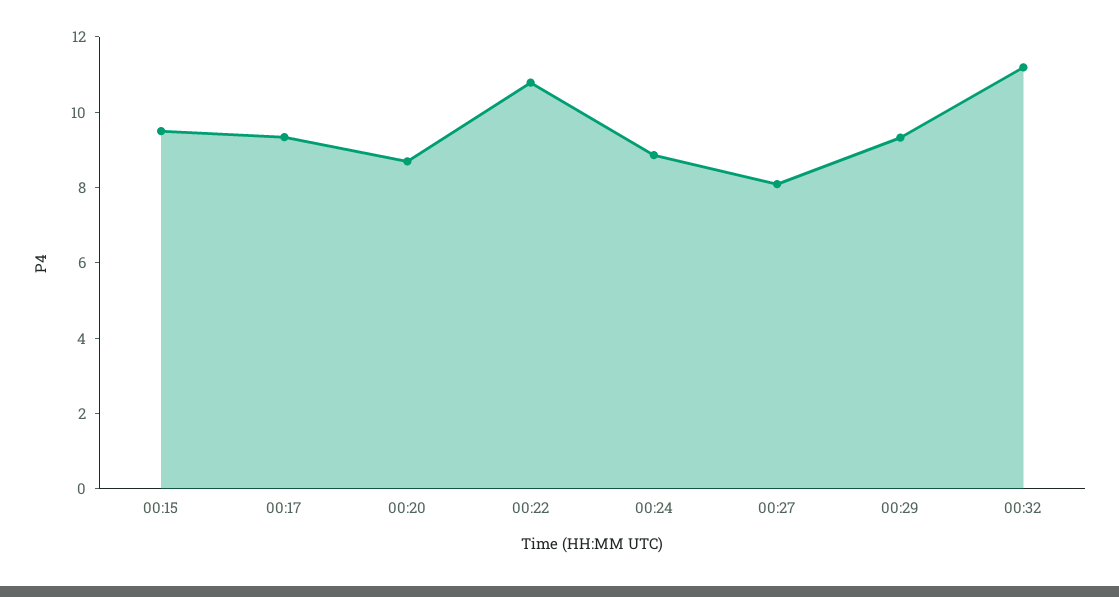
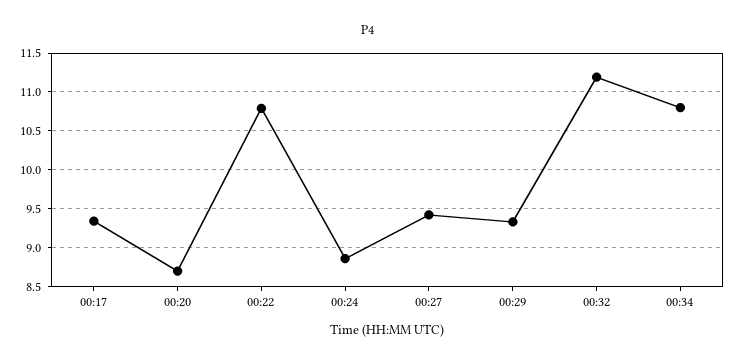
00:15: 9.5 -> none
00:27: 8 -> 9.4
00:34: none -> 10.8

